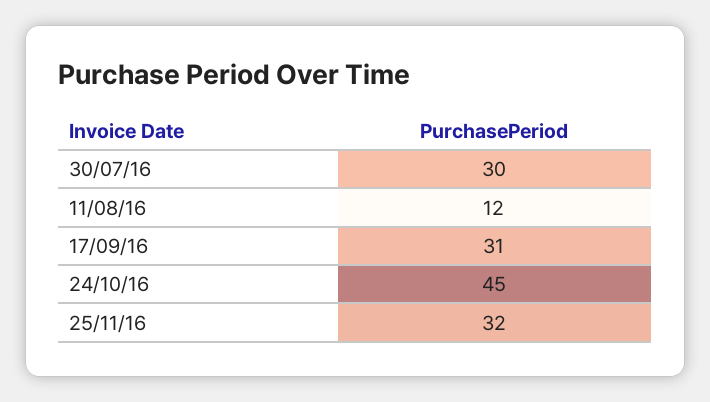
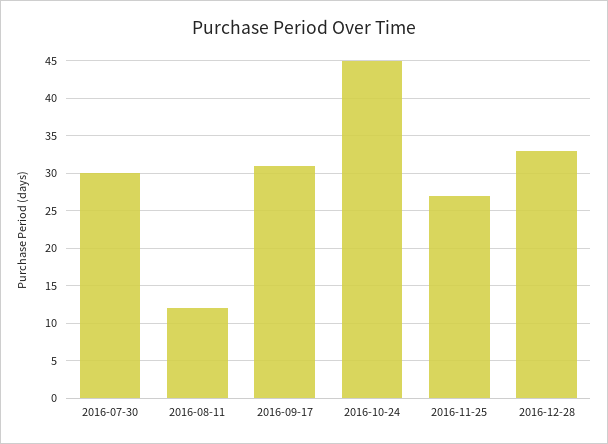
25/11/16: 32 -> 27
2016-12-28: none -> 33

